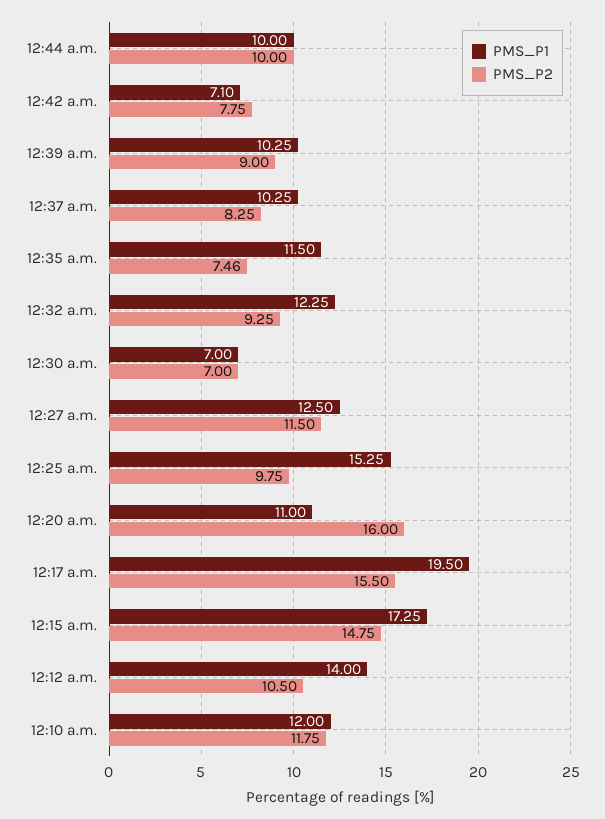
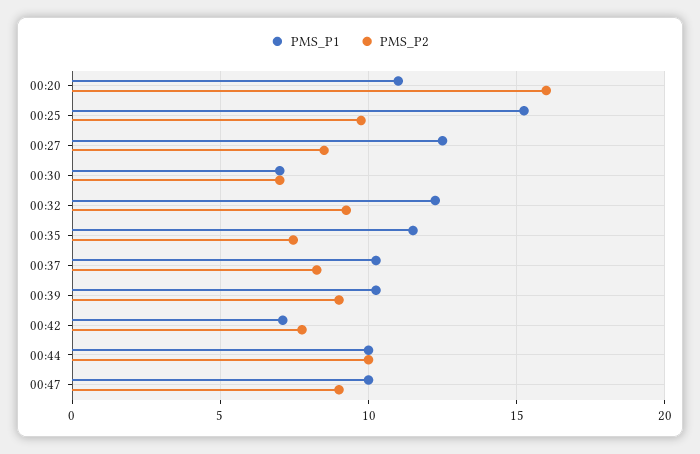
PMS_P2, 12:27 a.m.: 11.5 -> 8.5
PMS_P1, 12:17 a.m.: 19.5 -> none
PMS_P2, 12:17 a.m.: 15.5 -> none
PMS_P1, 12:15 a.m.: 17.25 -> none
PMS_P2, 12:15 a.m.: 14.75 -> none
PMS_P1, 12:12 a.m.: 14 -> none
PMS_P2, 12:12 a.m.: 10.5 -> none
PMS_P1, 12:10 a.m.: 12 -> none
PMS_P2, 12:10 a.m.: 11.75 -> none
PMS_P1, 00:47: none -> 10
PMS_P2, 00:47: none -> 9

